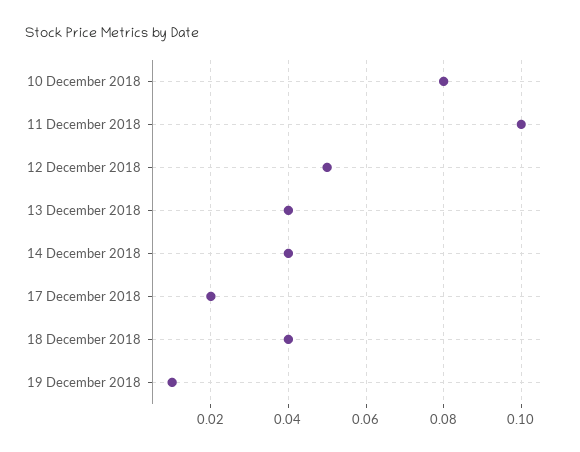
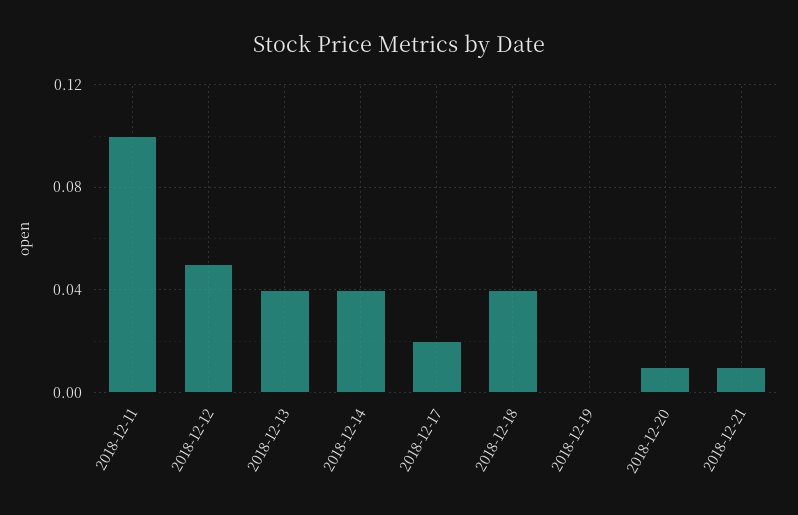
10 December 2018: 0.08 -> none
19 December 2018: 0.01 -> 0
2018-12-20: none -> 0.01
2018-12-21: none -> 0.01

